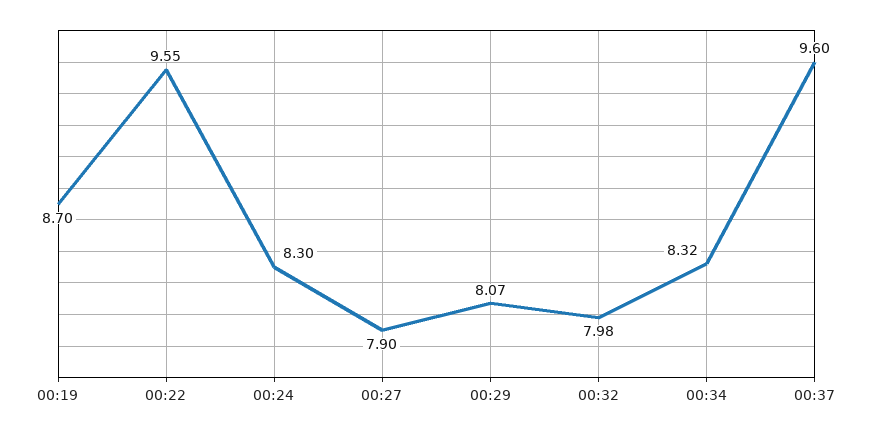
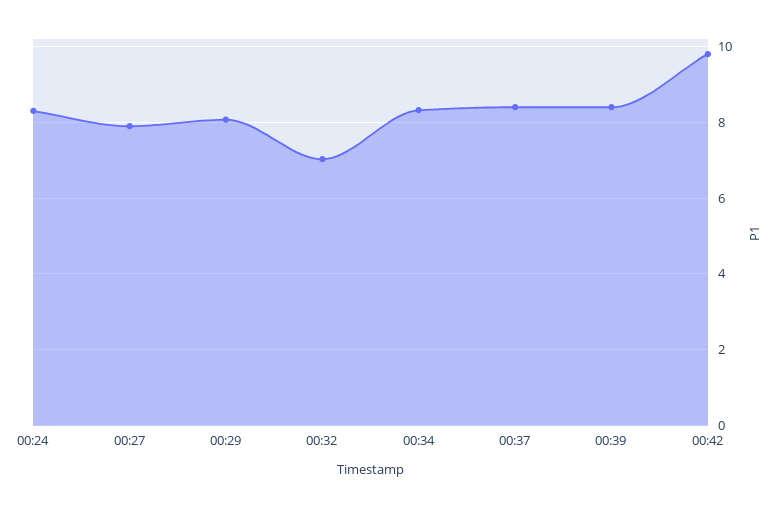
00:19: 8.7 -> none
00:22: 9.55 -> none
00:32: 7.98 -> 7
00:37: 9.6 -> 8.4
00:39: none -> 8.4
00:42: none -> 9.8

